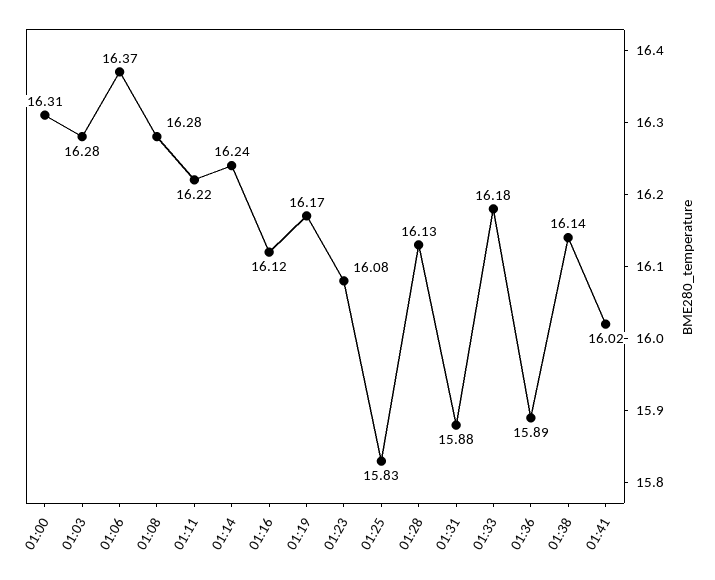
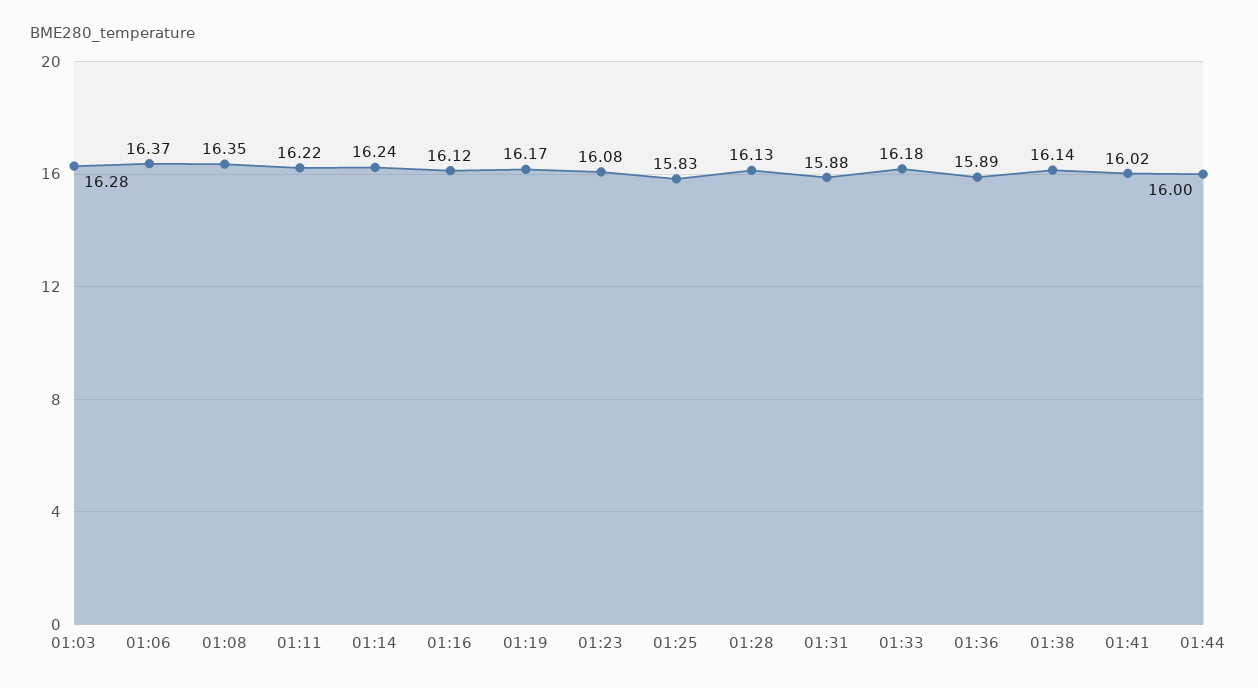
01:00: 16.31 -> none
01:08: 16.28 -> 16.35
01:44: none -> 16

